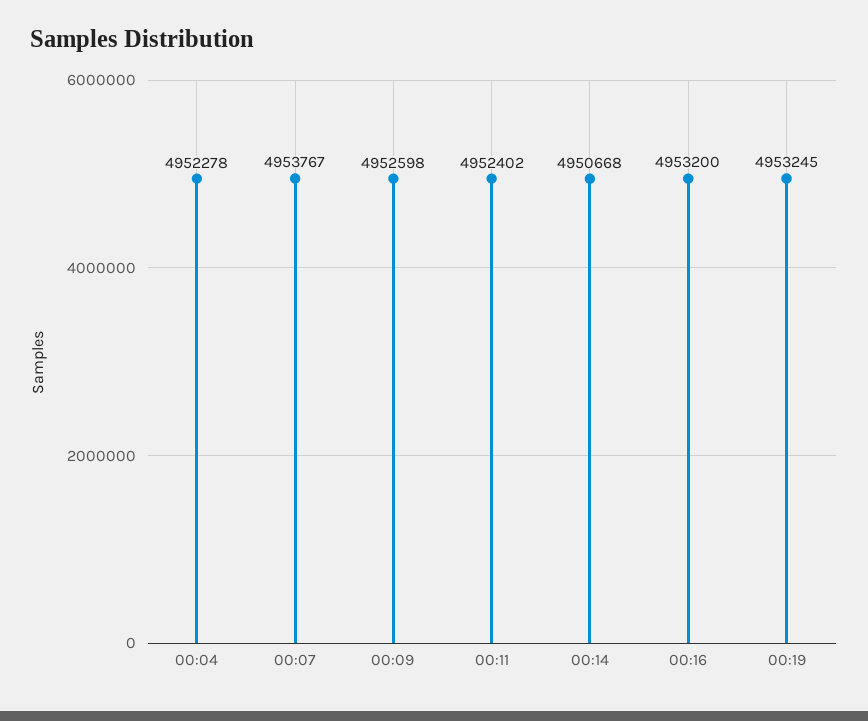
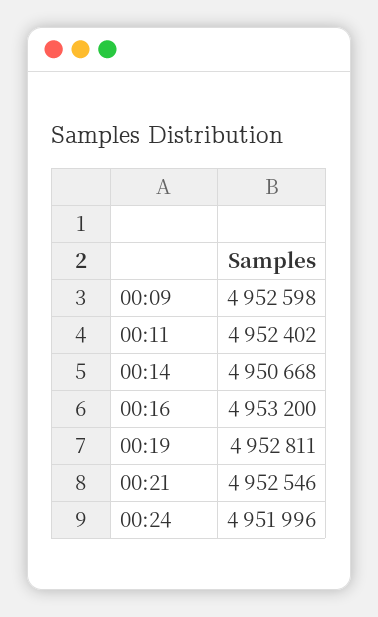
00:04: 4952278 -> none
00:07: 4953767 -> none
00:19: 4953245 -> 4952811
00:21: none -> 4952546
00:24: none -> 4951996

